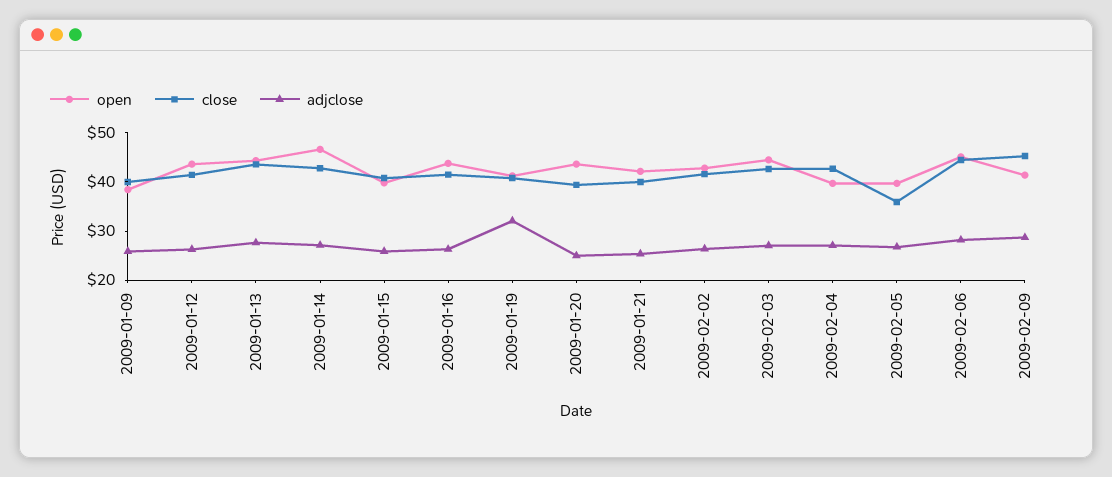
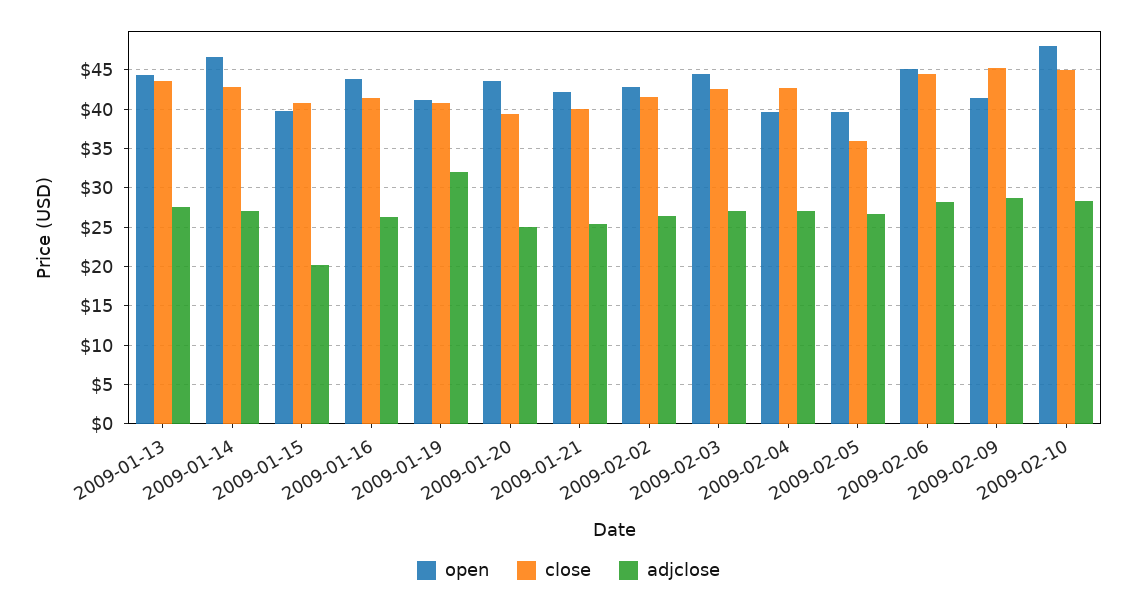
open, 2009-01-09: 38 -> none
close, 2009-01-09: 40 -> none
adjclose, 2009-01-09: 26 -> none
open, 2009-01-12: 44 -> none
close, 2009-01-12: 42 -> none
adjclose, 2009-01-12: 26 -> none
adjclose, 2009-01-15: 26 -> 20
open, 2009-02-10: none -> 48
close, 2009-02-10: none -> 45
adjclose, 2009-02-10: none -> 28

